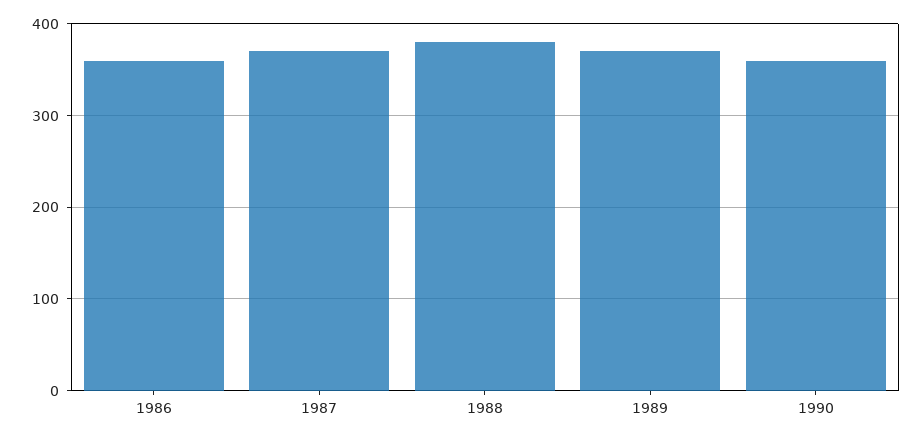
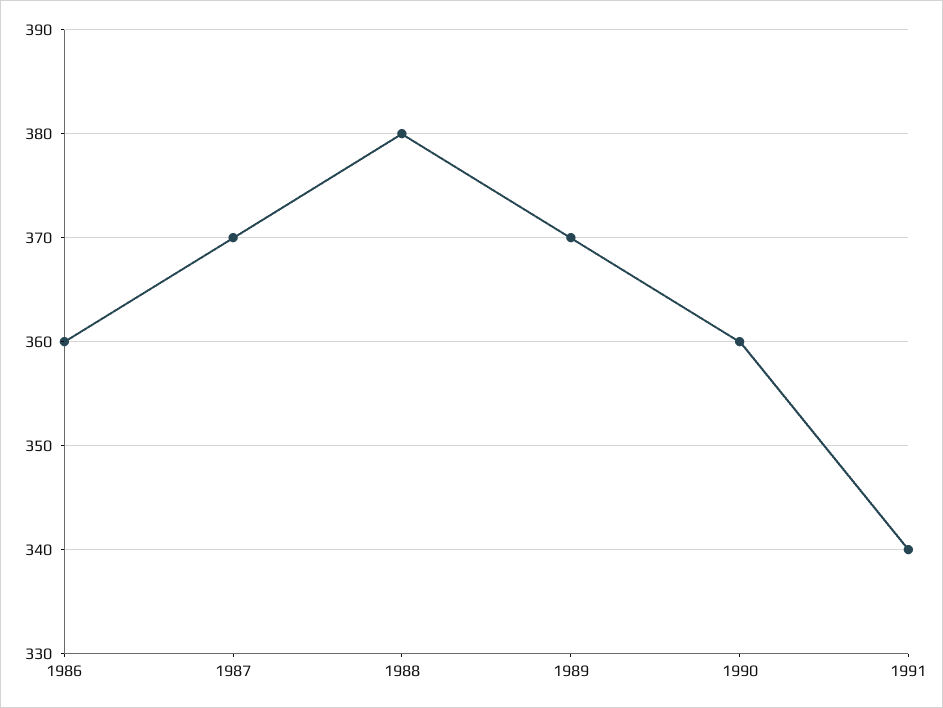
1991: none -> 340

